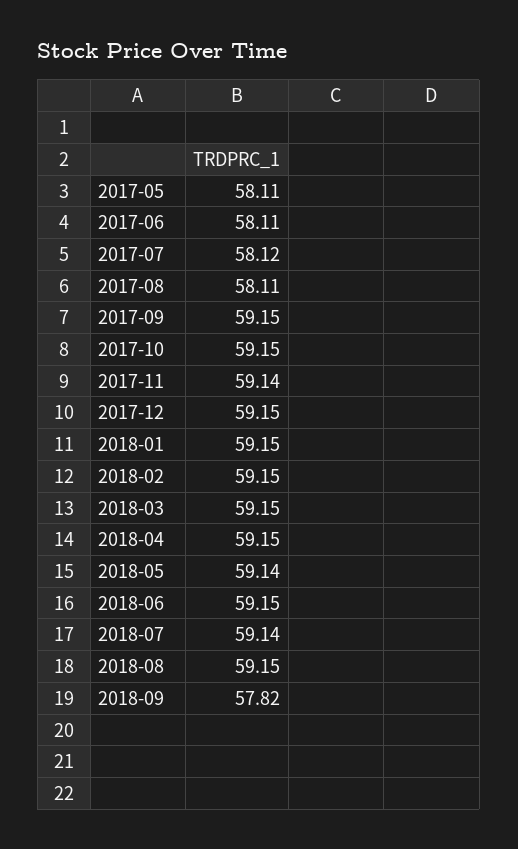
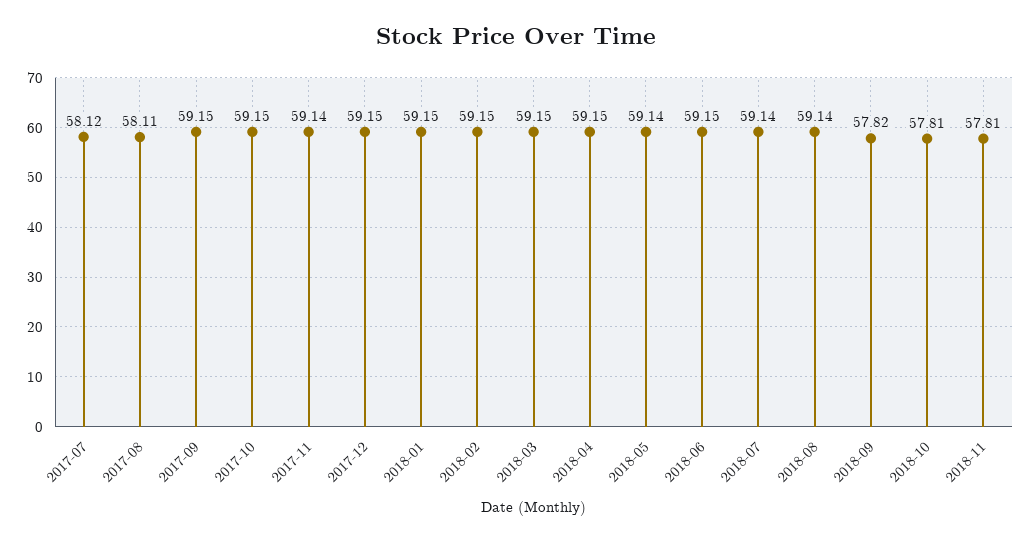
2017-05: 58.11 -> none
2017-06: 58.11 -> none
2018-08: 59.15 -> 59.14
2018-10: none -> 57.81
2018-11: none -> 57.81

